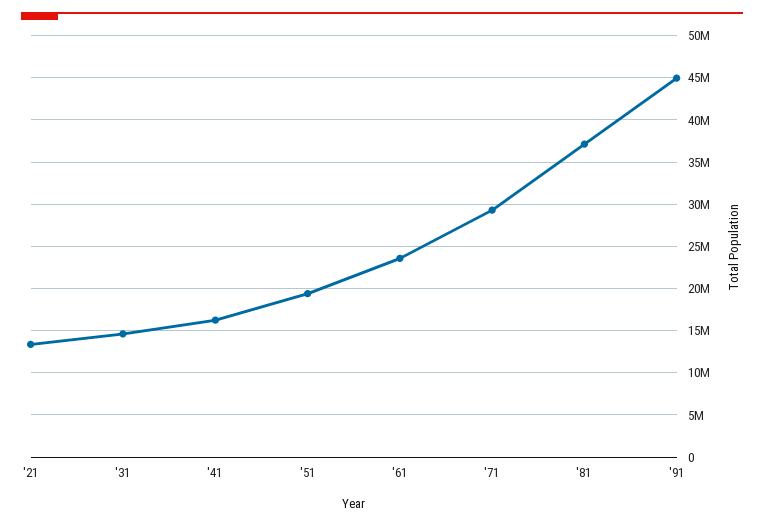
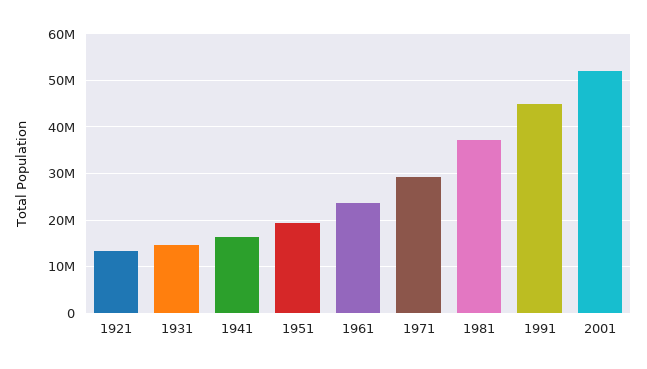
2001: none -> 52000000

